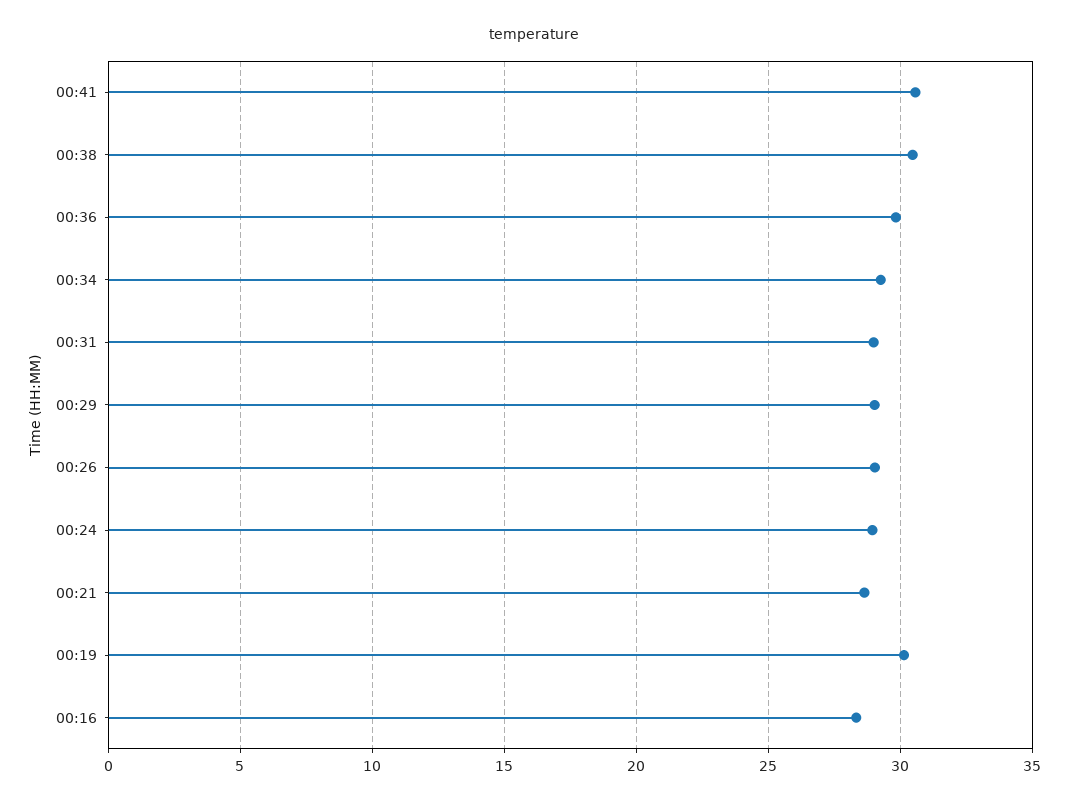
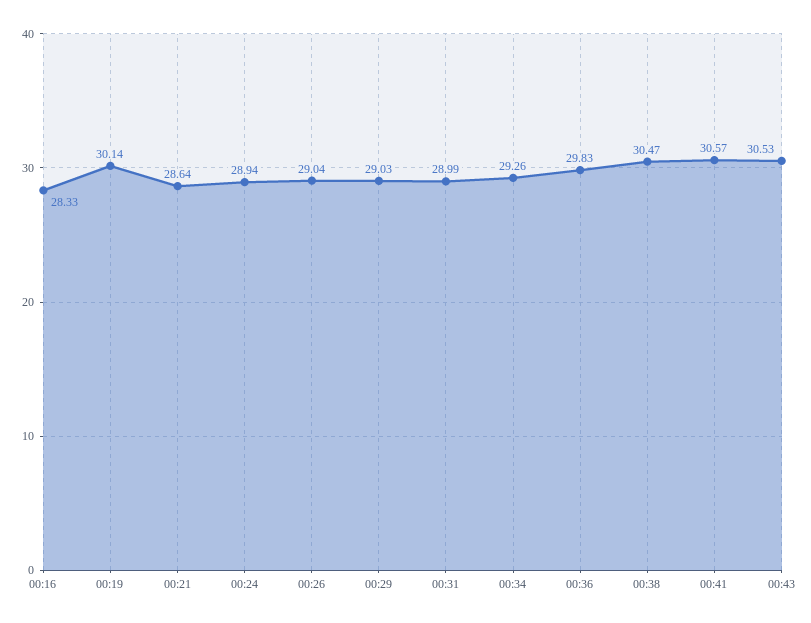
00:43: none -> 30.53

